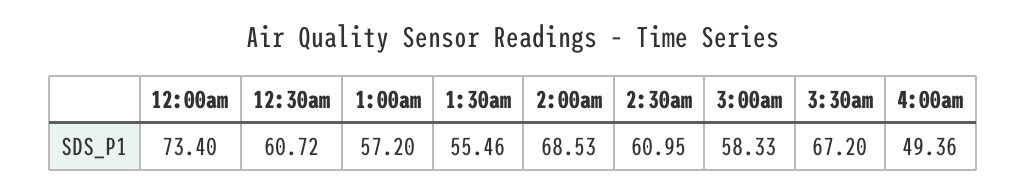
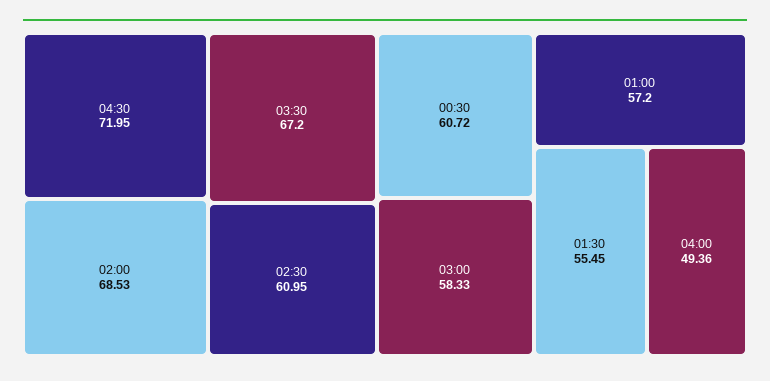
12:00am: 73.4 -> none
1:30am: 55.46 -> 55.45
04:30: none -> 71.95

